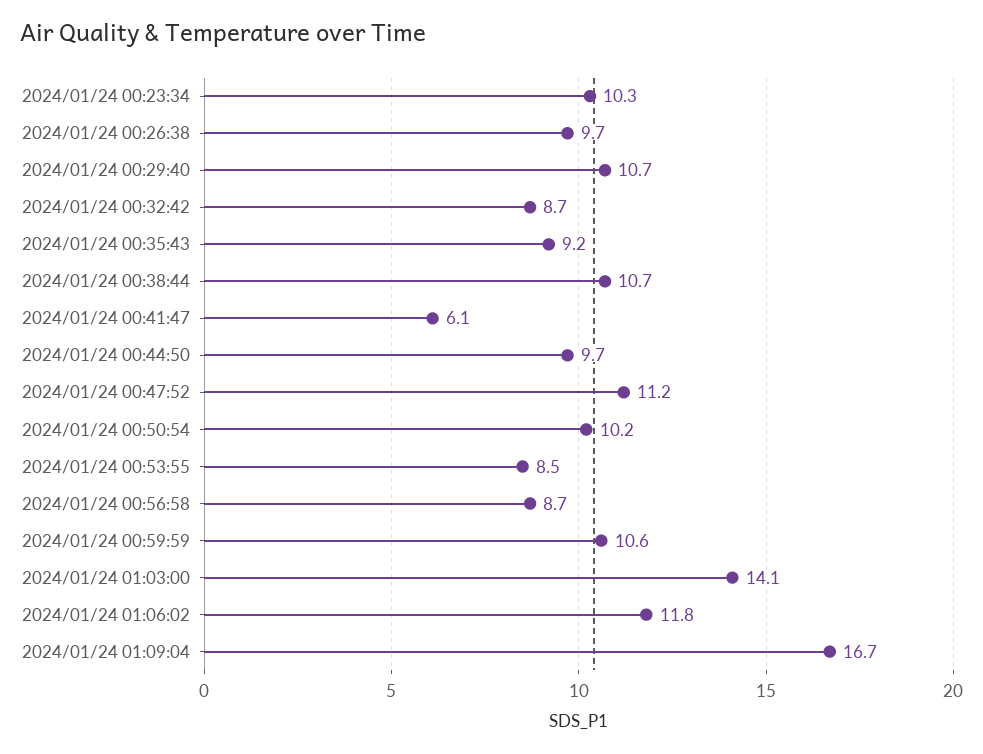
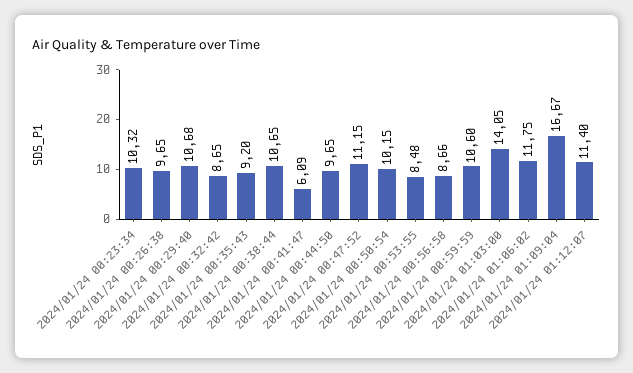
2024/01/24 01:12:07: none -> 11.4

